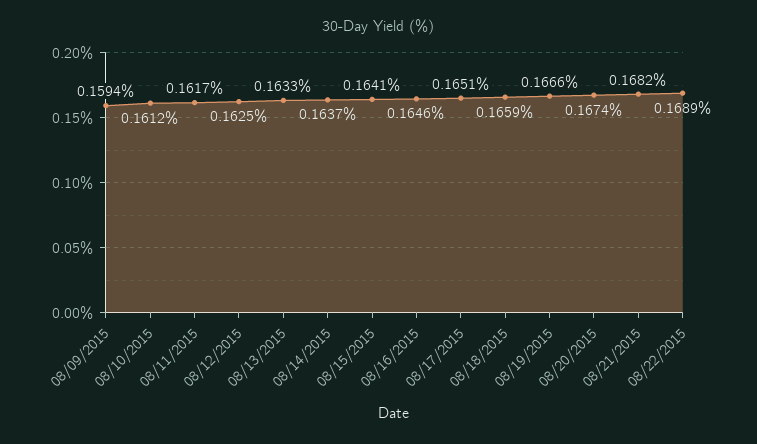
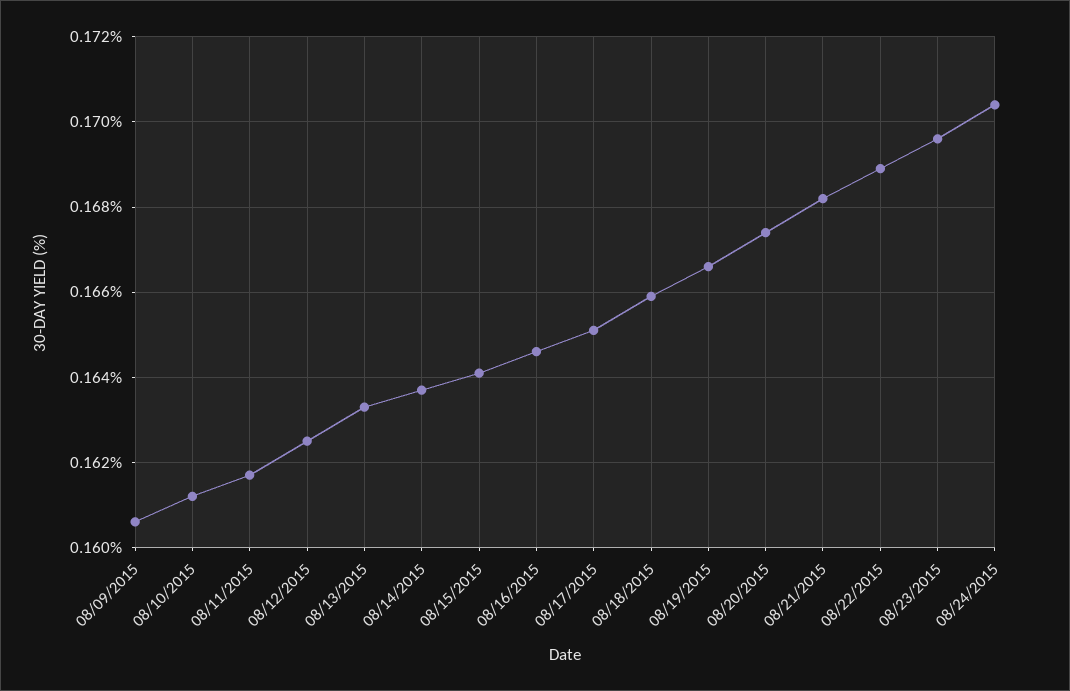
08/09/2015: 0.1594 -> 0.1605
08/23/2015: none -> 0.1695
08/24/2015: none -> 0.1705

